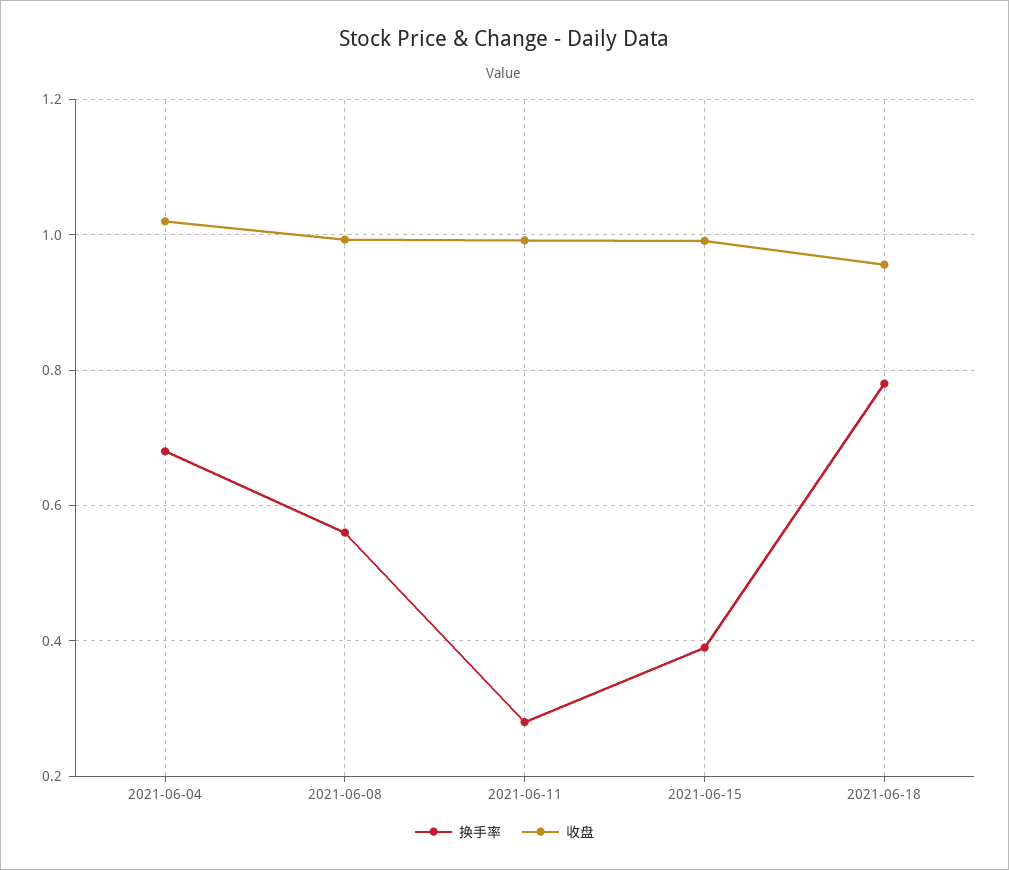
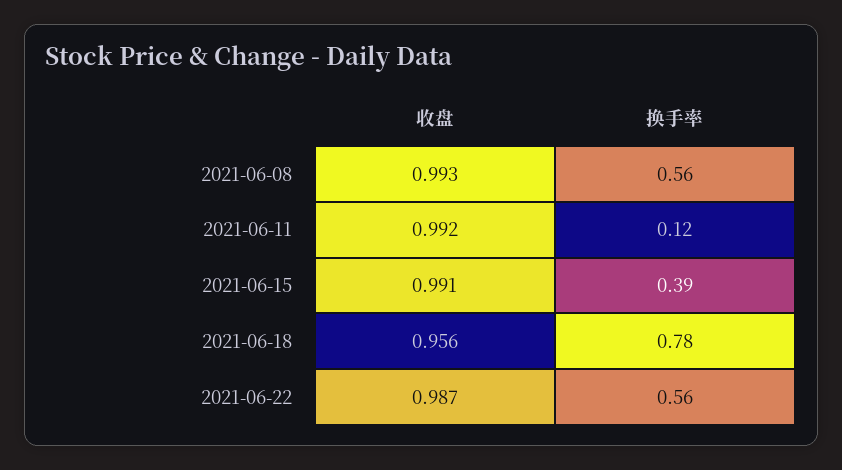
换手率, 2021-06-04: 0.68 -> none
收盘, 2021-06-04: 1.02 -> none
换手率, 2021-06-11: 0.28 -> 0.12
收盘, 2021-06-22: none -> 0.987
换手率, 2021-06-22: none -> 0.56

